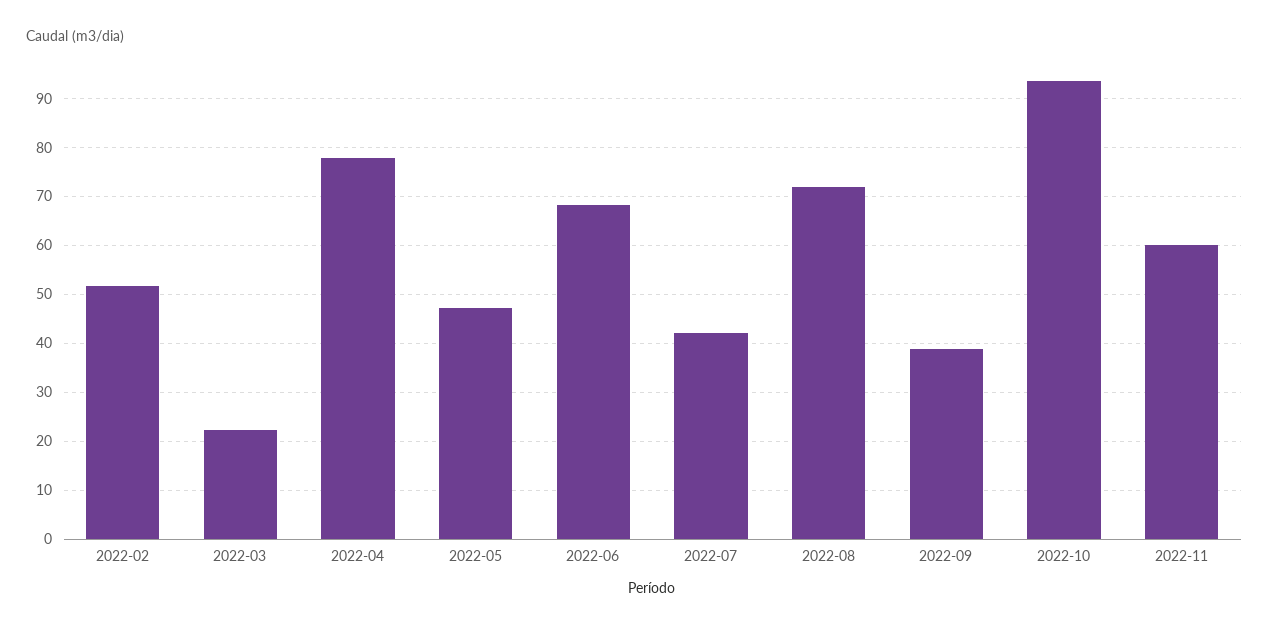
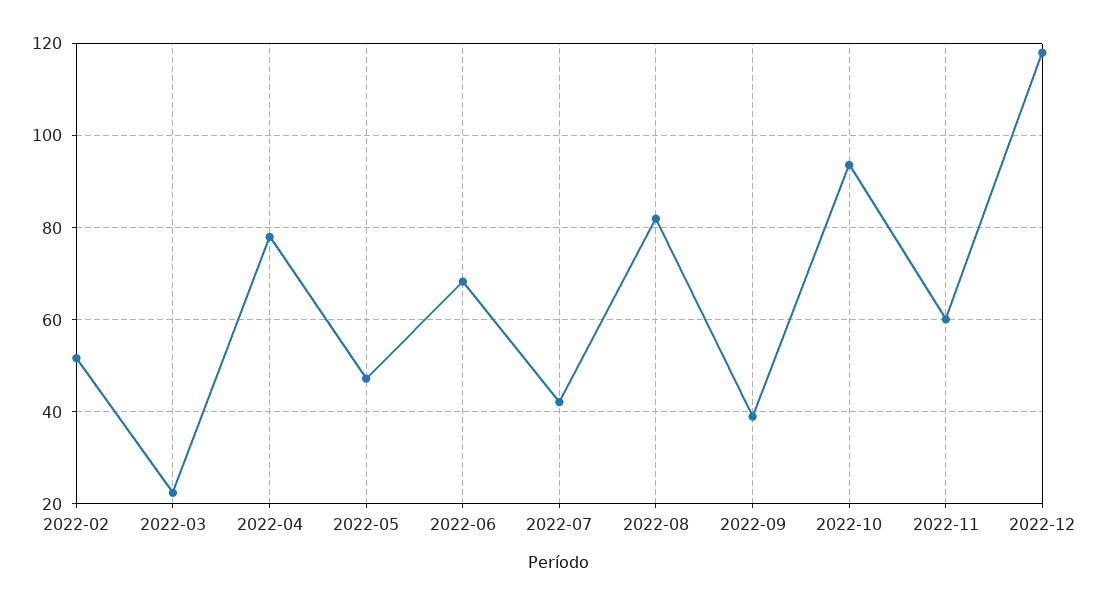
2022-08: 72 -> 82
2022-12: none -> 118

